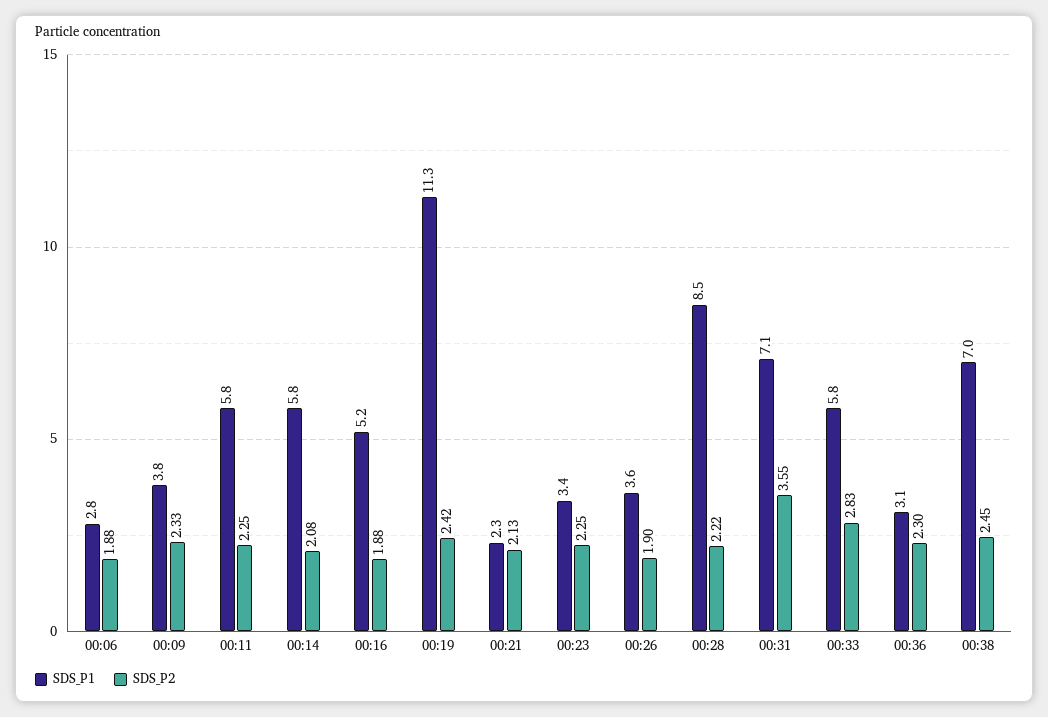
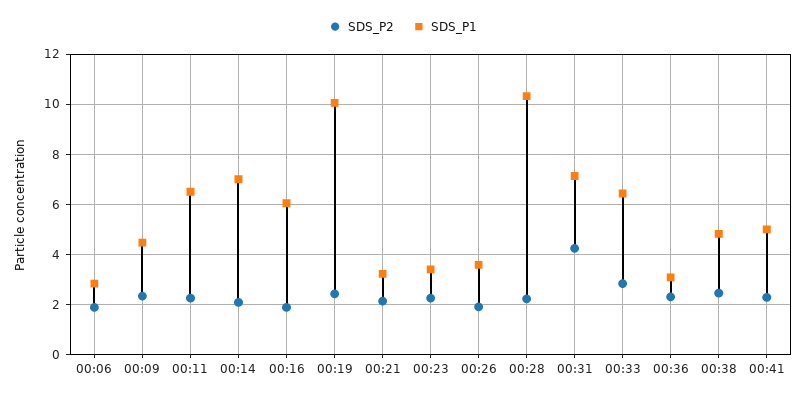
SDS_P1, 00:09: 3.8 -> 4.5
SDS_P1, 00:11: 5.8 -> 6.5
SDS_P1, 00:14: 5.8 -> 7
SDS_P1, 00:16: 5.2 -> 6
SDS_P1, 00:19: 11.3 -> 10
SDS_P1, 00:21: 2.3 -> 3.25
SDS_P1, 00:28: 8.5 -> 10.25
SDS_P2, 00:31: 3.55 -> 4.25
SDS_P1, 00:33: 5.8 -> 6.5
SDS_P1, 00:38: 7 -> 4.75
SDS_P2, 00:41: none -> 2.25
SDS_P1, 00:41: none -> 5

